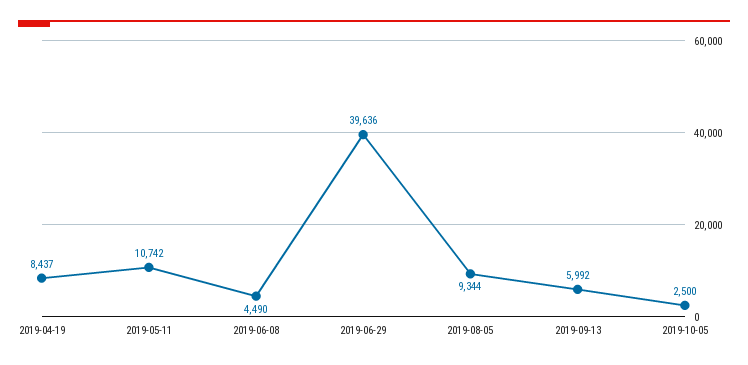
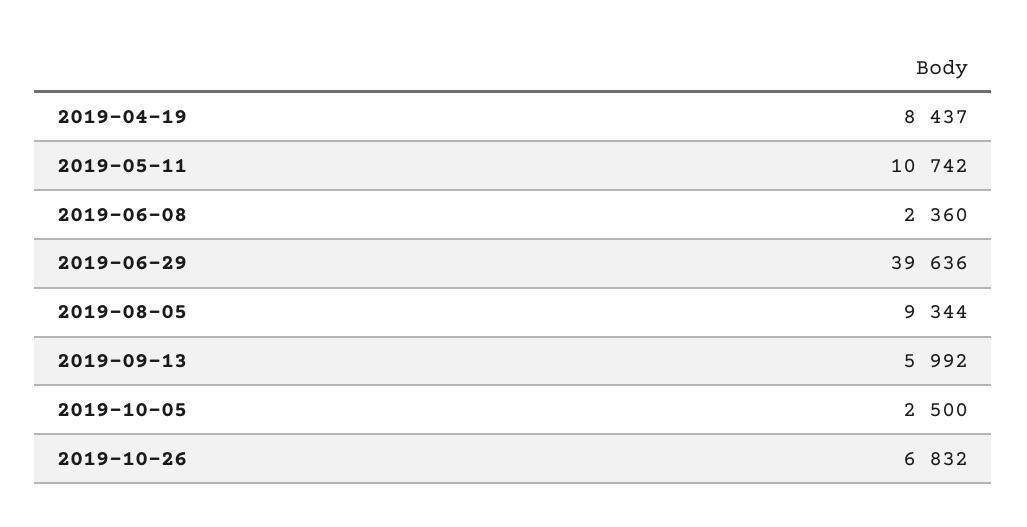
2019-06-08: 4490 -> 2360
2019-10-26: none -> 6832

